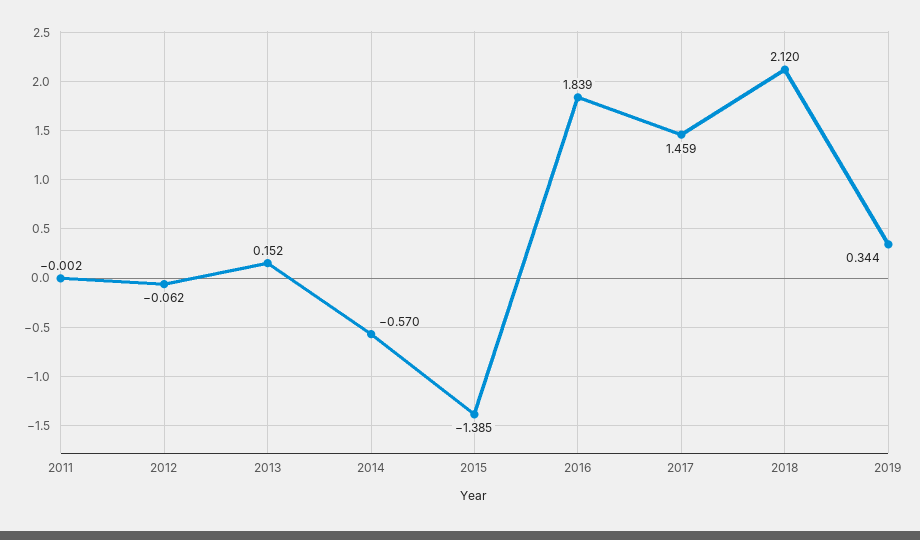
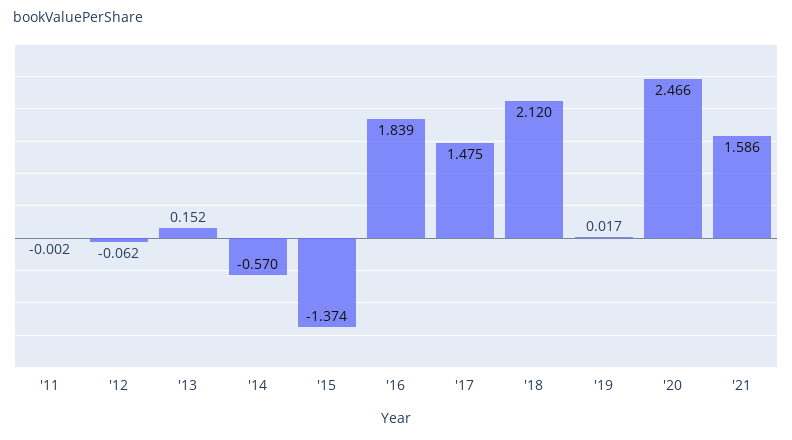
2015: -1.385 -> -1.374
2017: 1.459 -> 1.475
2019: 0.344 -> 0.017
'20: none -> 2.466
'21: none -> 1.586

